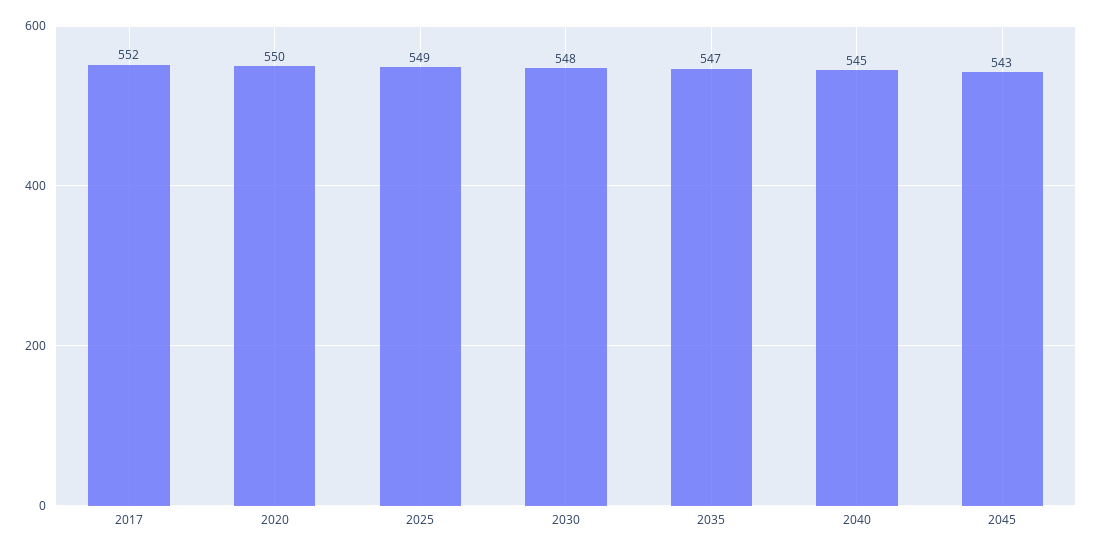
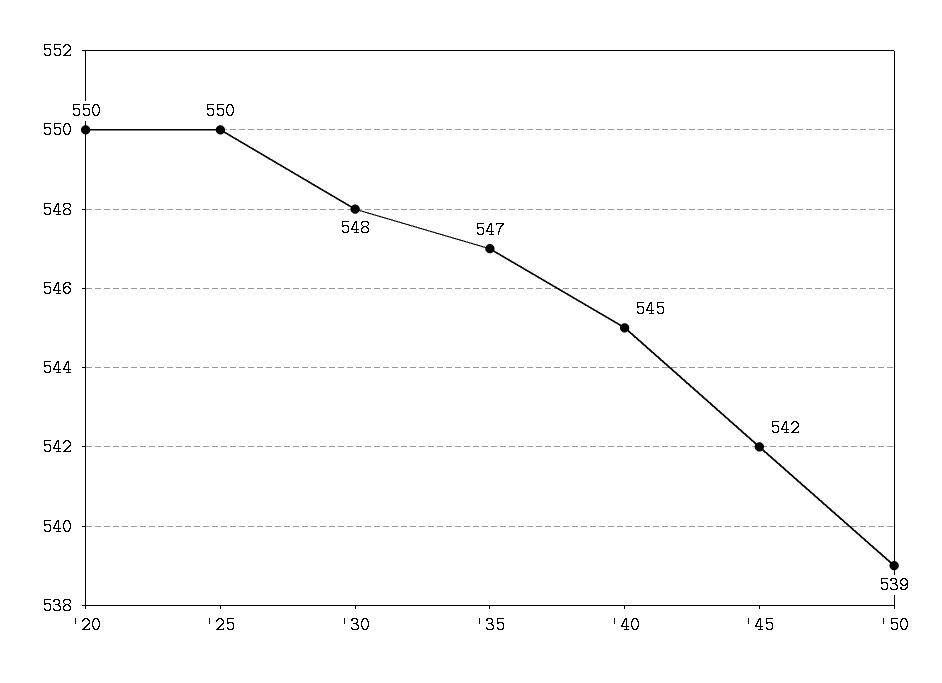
2017: 552 -> none
2025: 549 -> 550
2045: 543 -> 542
'50: none -> 539

